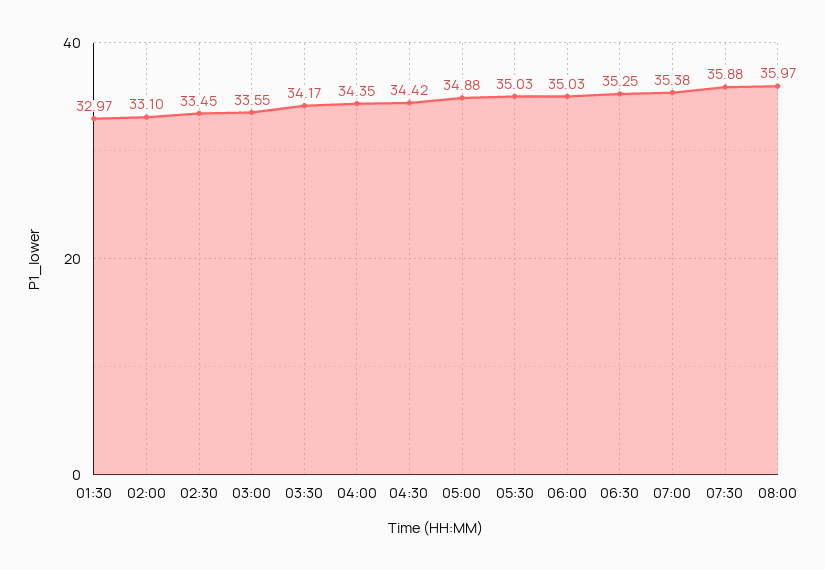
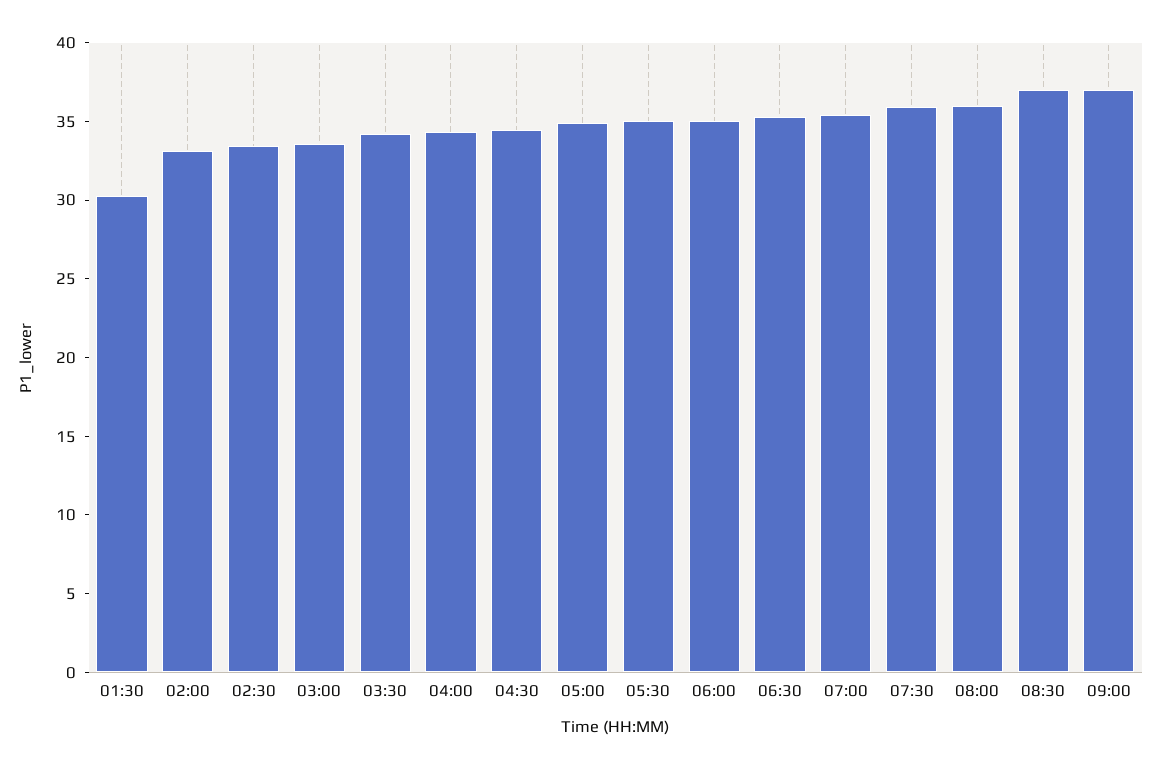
01:30: 32.97 -> 30
08:30: none -> 37
09:00: none -> 37

